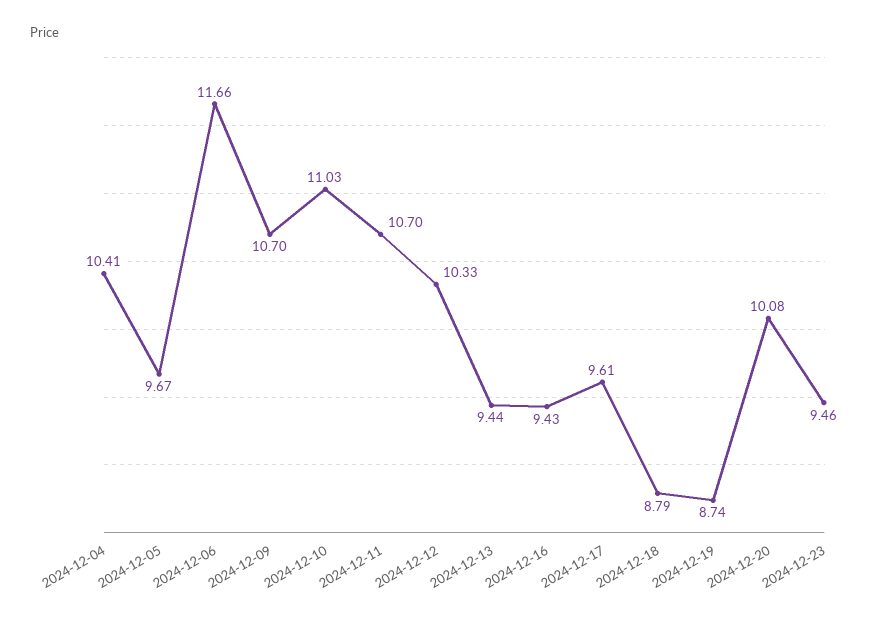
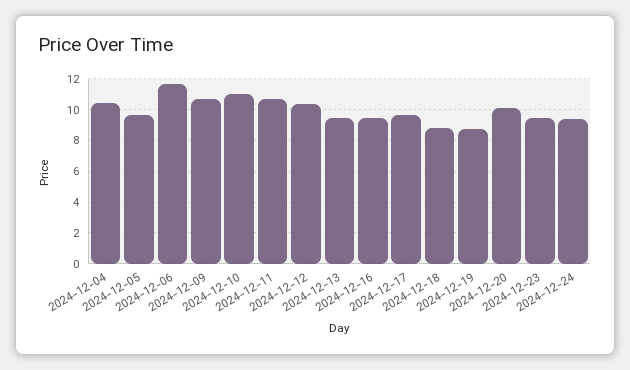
2024-12-24: none -> 9.5

